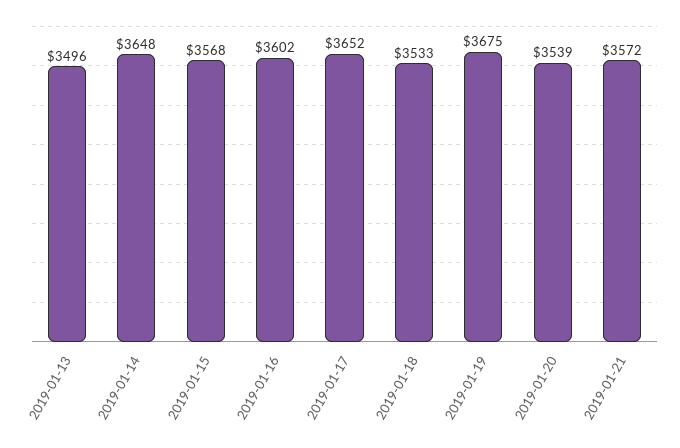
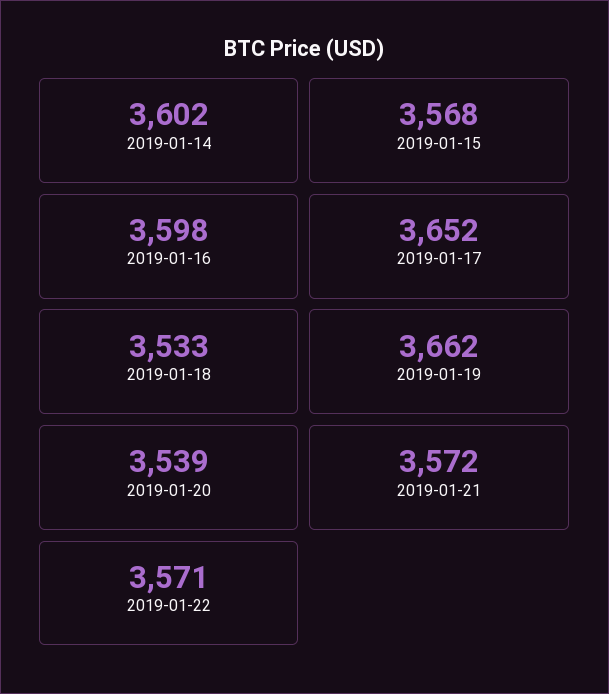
2019-01-13: 3496 -> none
2019-01-14: 3648 -> 3602
2019-01-16: 3602 -> 3598
2019-01-19: 3675 -> 3662
2019-01-22: none -> 3571

